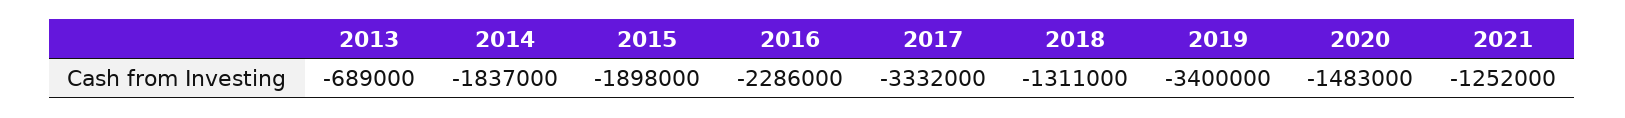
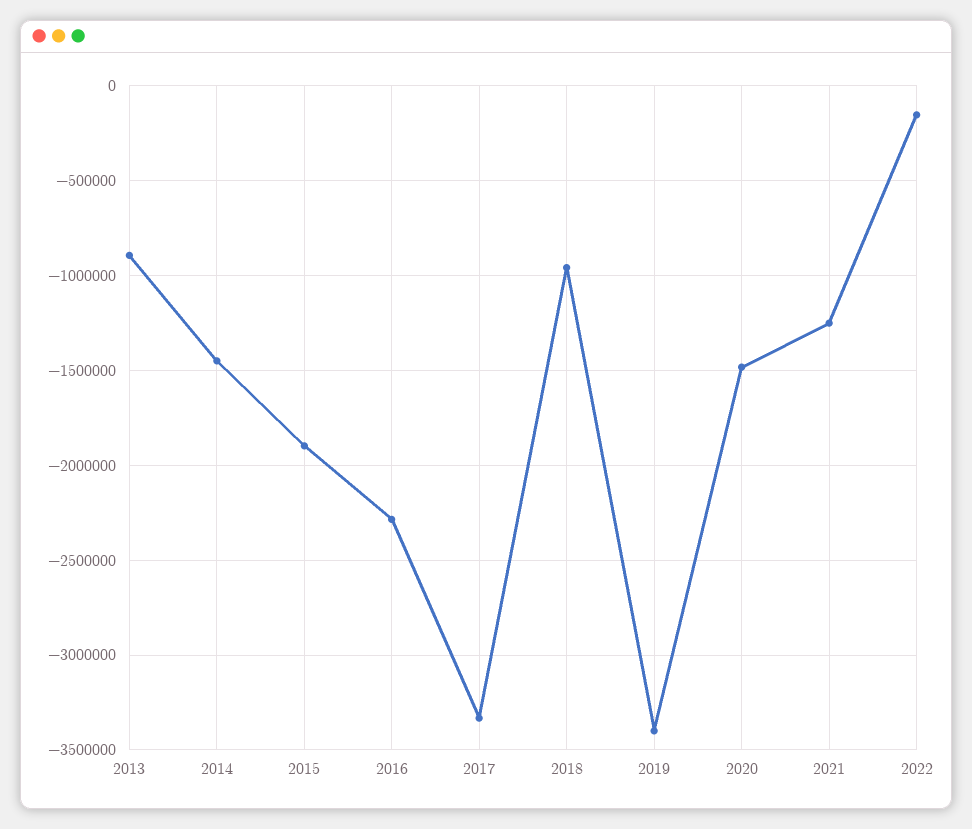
2013: -689000 -> -900000
2014: -1837000 -> -1450000
2018: -1311000 -> -950000
2022: none -> -150000

